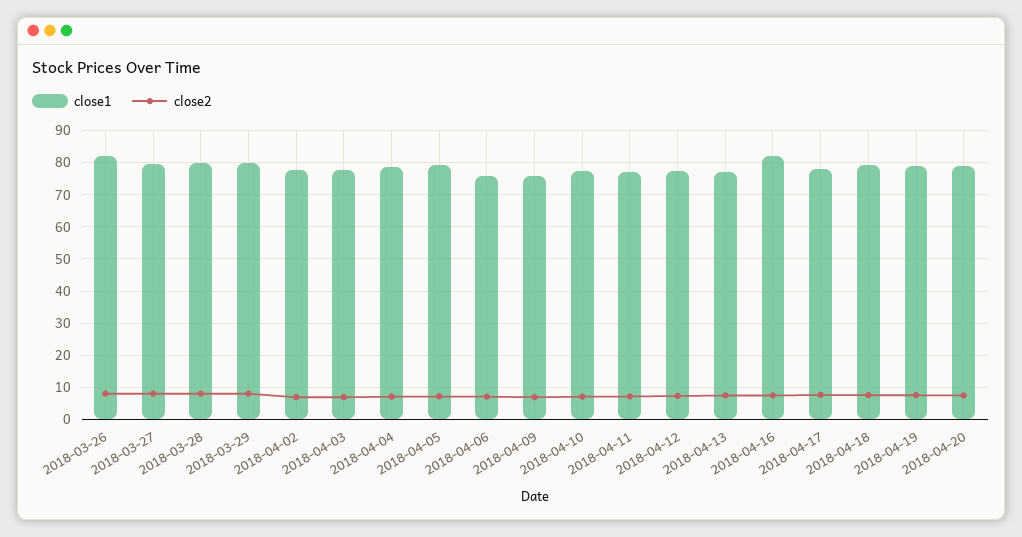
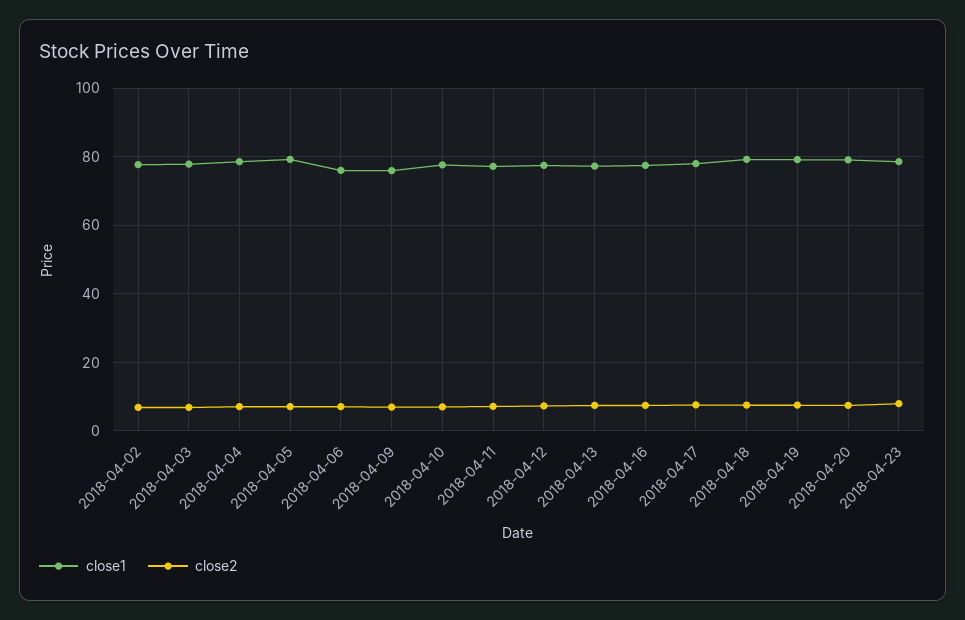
close1, 2018-03-26: 82 -> none
close2, 2018-03-26: 8 -> none
close1, 2018-03-27: 80 -> none
close2, 2018-03-27: 8 -> none
close1, 2018-03-28: 80 -> none
close2, 2018-03-28: 8 -> none
close1, 2018-03-29: 80 -> none
close2, 2018-03-29: 8 -> none
close1, 2018-04-16: 82 -> 78
close1, 2018-04-23: none -> 78
close2, 2018-04-23: none -> 8

